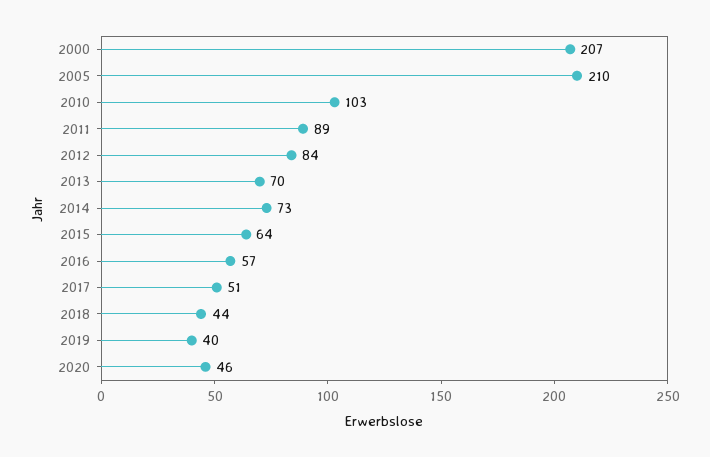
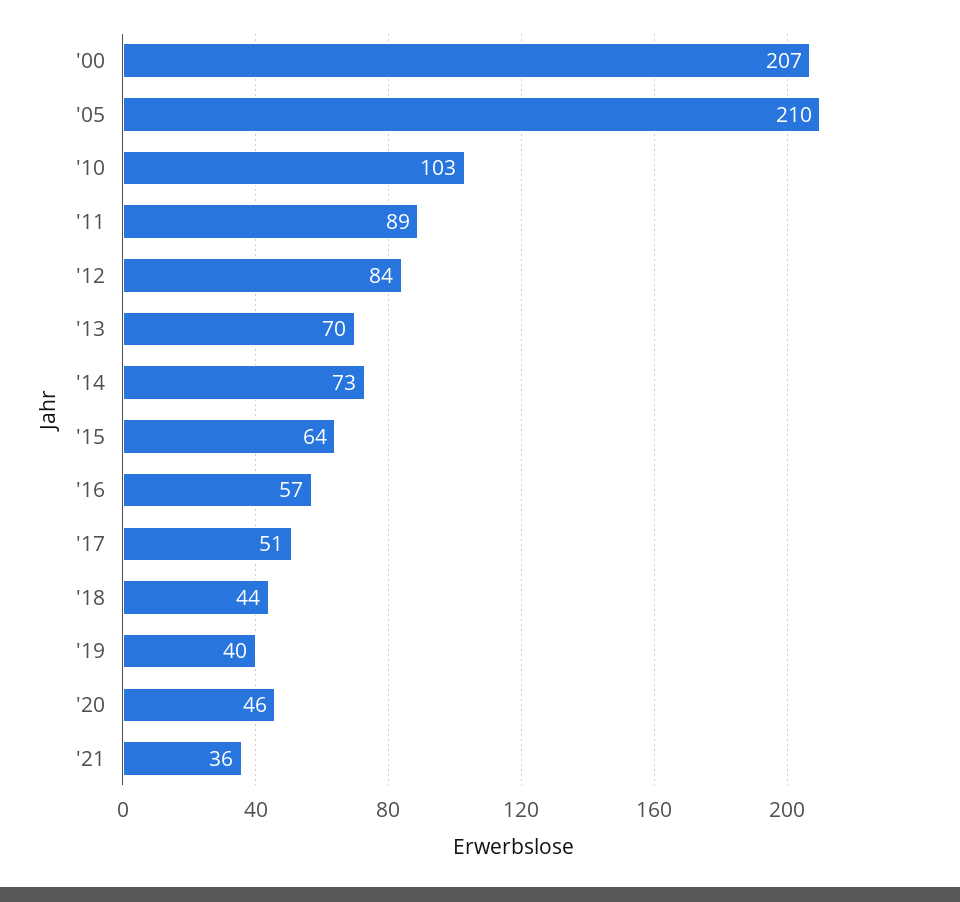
'21: none -> 36

